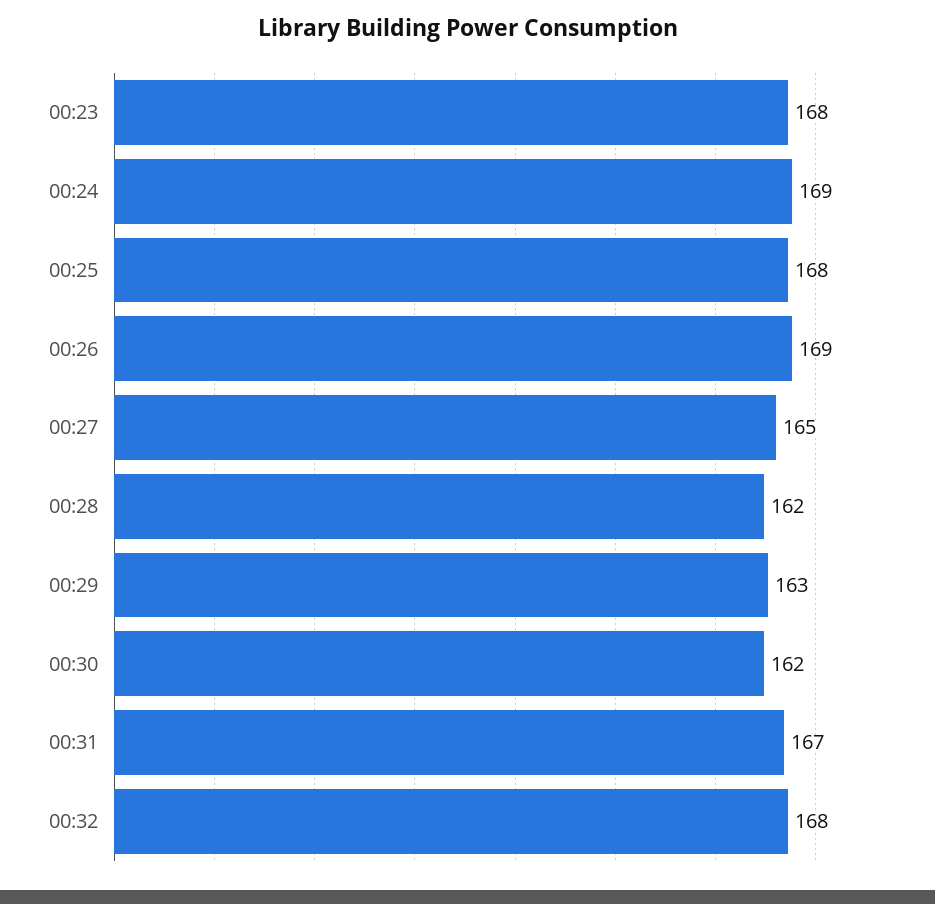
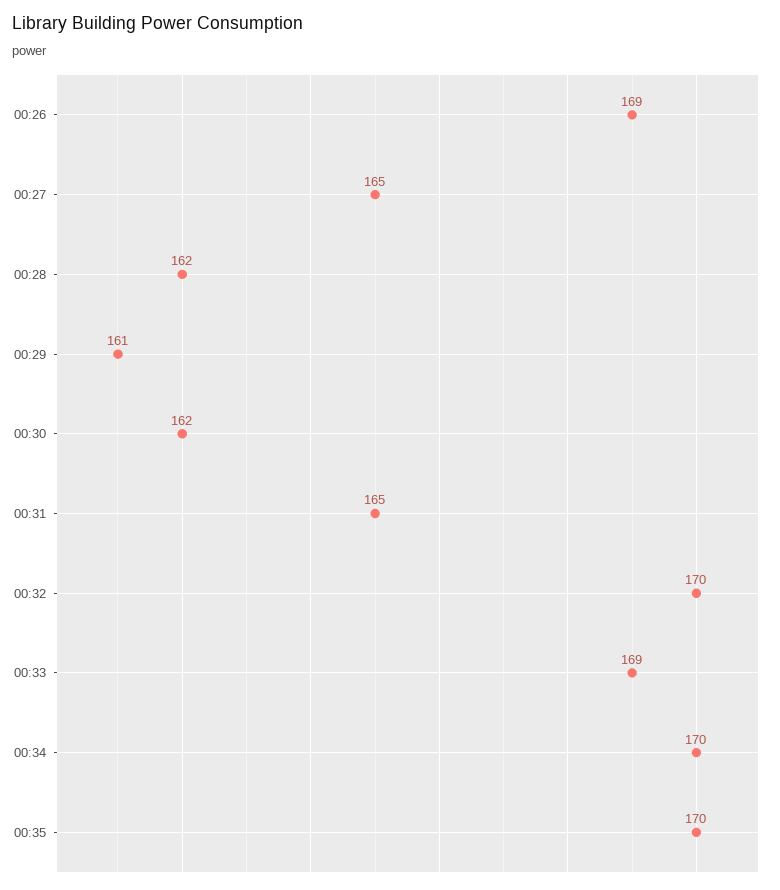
00:23: 168 -> none
00:24: 169 -> none
00:25: 168 -> none
00:29: 163 -> 161
00:31: 167 -> 165
00:32: 168 -> 170
00:33: none -> 169
00:34: none -> 170
00:35: none -> 170

